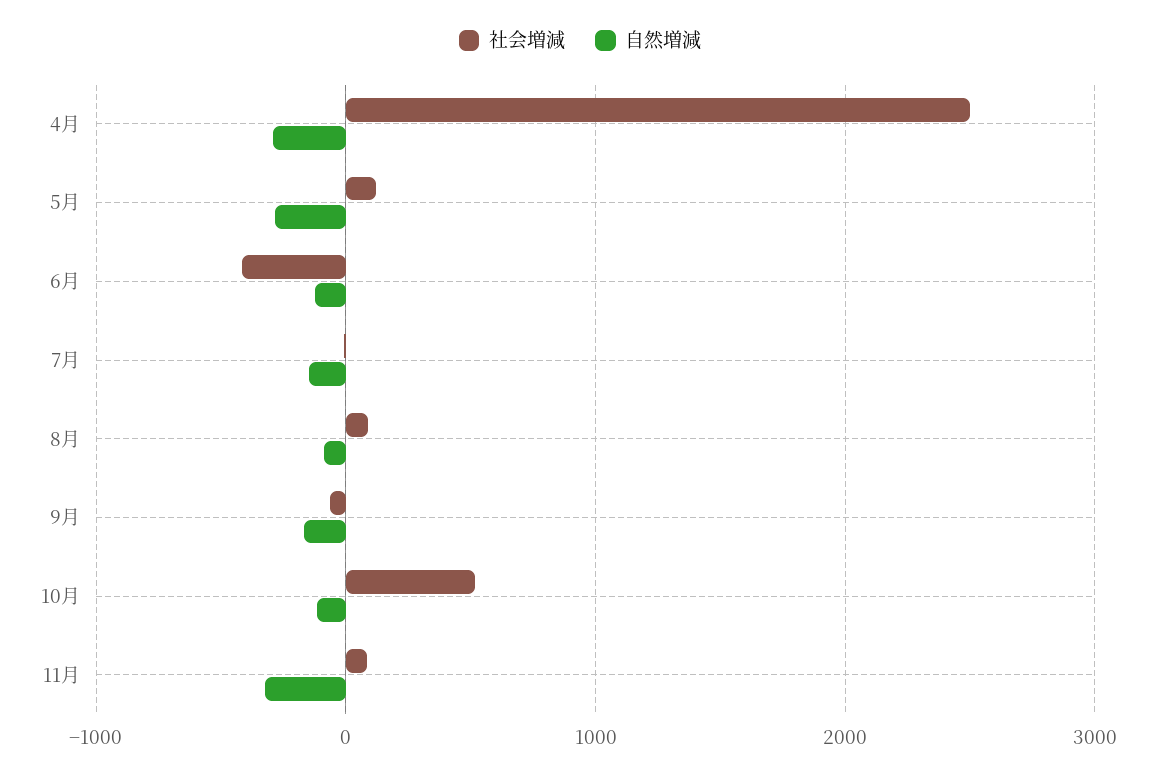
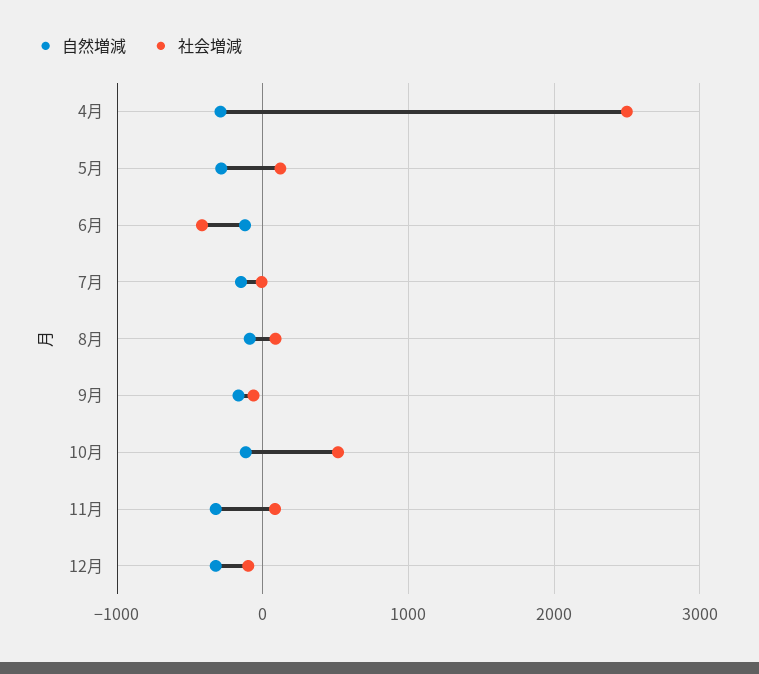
自然増減, 12月: none -> -300
社会増減, 12月: none -> -100

